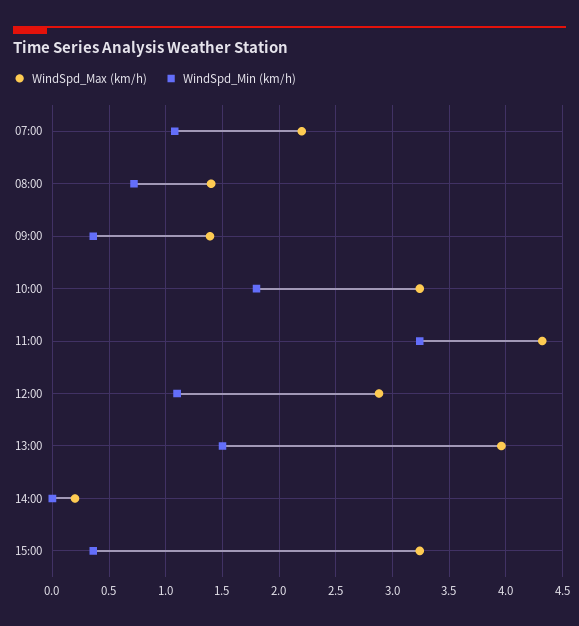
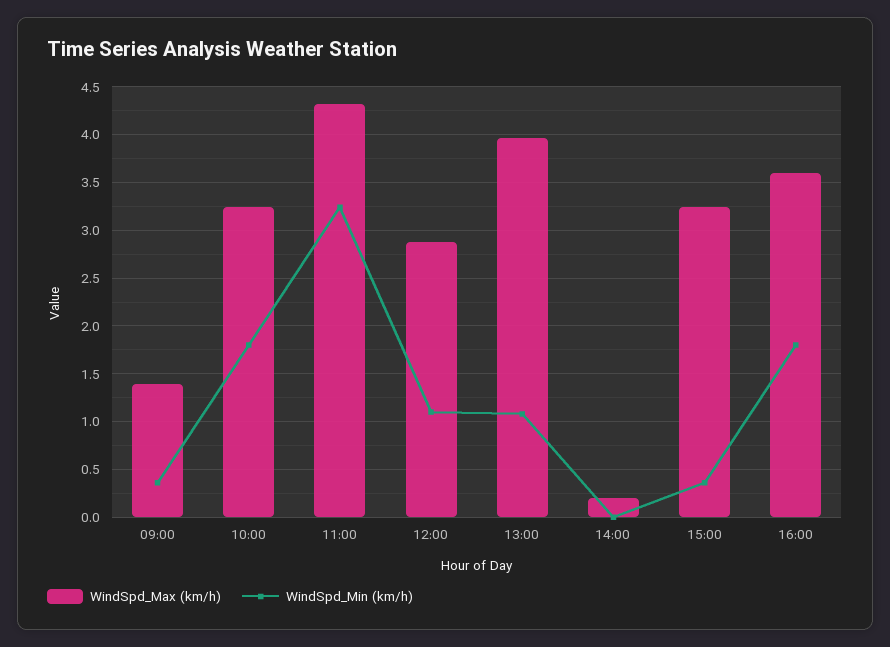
WindSpd_Max (km/h), 07:00: 2.2 -> none
WindSpd_Min (km/h), 07:00: 1.1 -> none
WindSpd_Max (km/h), 08:00: 1.4 -> none
WindSpd_Min (km/h), 08:00: 0.7 -> none
WindSpd_Min (km/h), 13:00: 1.5 -> 1.1
WindSpd_Max (km/h), 16:00: none -> 3.6
WindSpd_Min (km/h), 16:00: none -> 1.8

